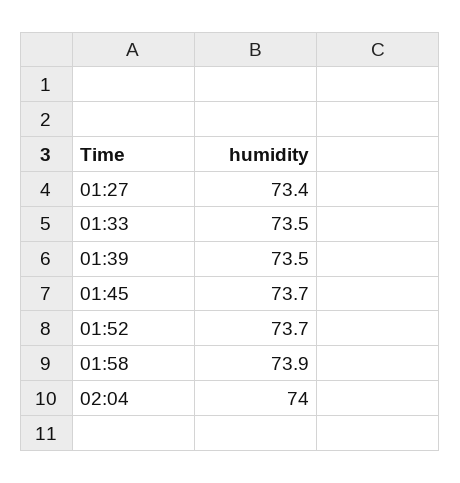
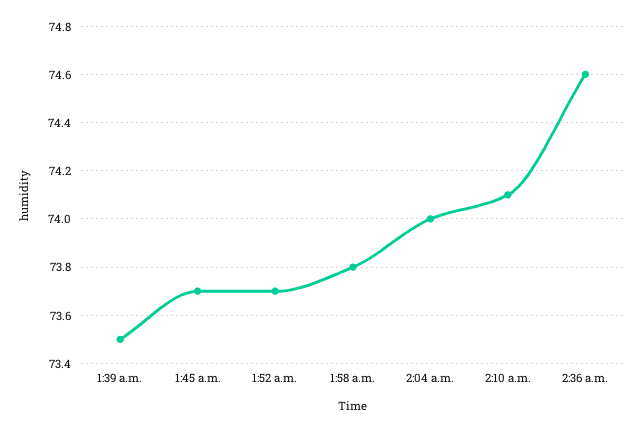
01:27: 73.4 -> none
01:33: 73.5 -> none
01:58: 73.9 -> 73.8
2:10 a.m.: none -> 74.1
2:36 a.m.: none -> 74.6

